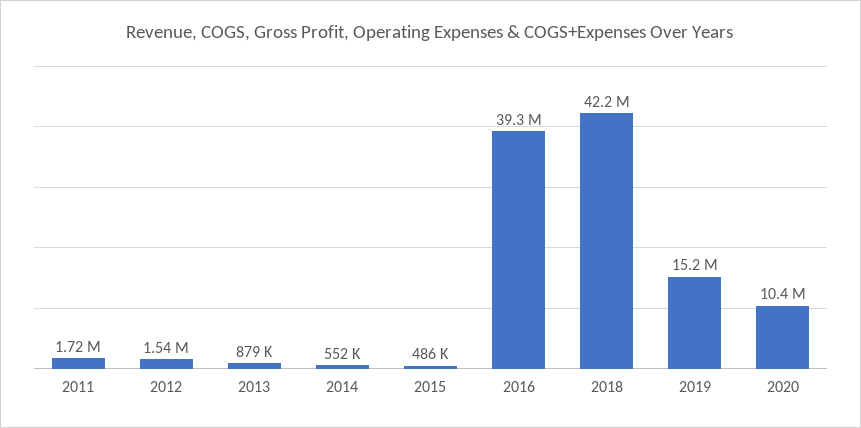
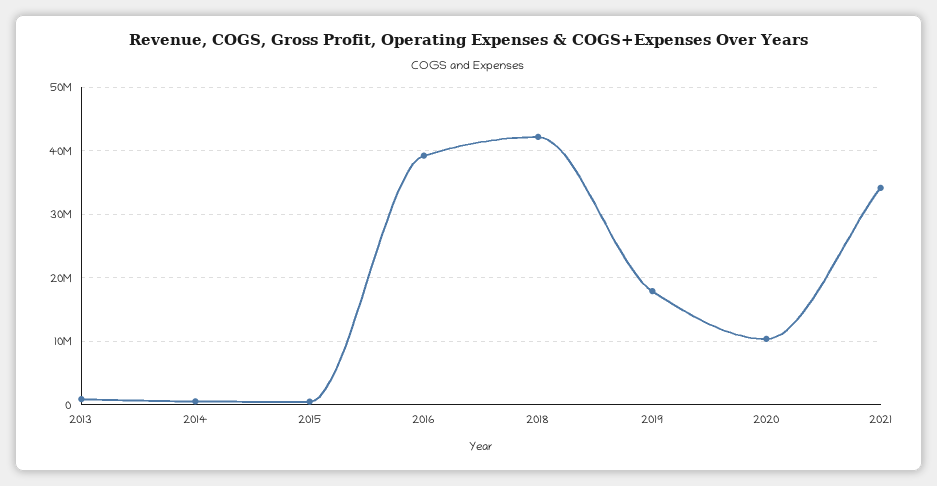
2011: 1720000 -> none
2012: 1540000 -> none
2019: 15200000 -> 18000000
2021: none -> 34000000

